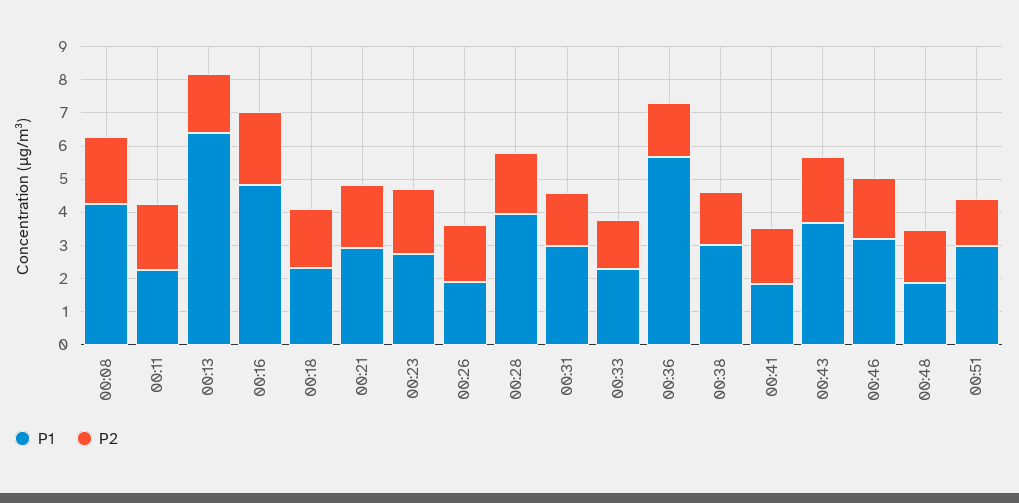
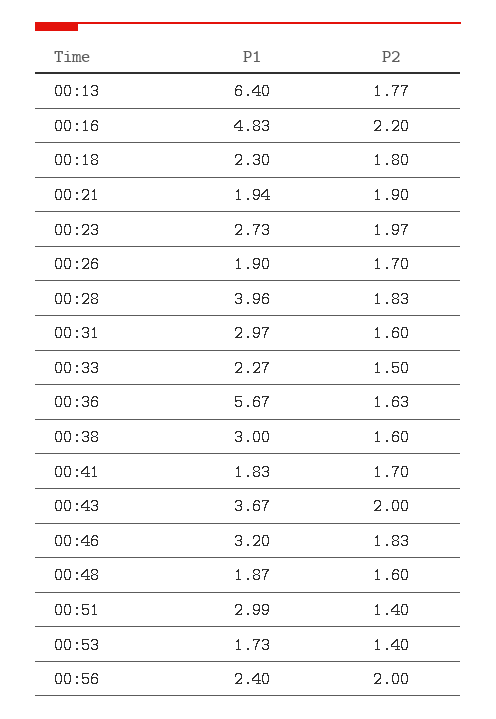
P1, 00:08: 4.25 -> none
P2, 00:08: 2 -> none
P1, 00:11: 2.25 -> none
P2, 00:11: 2 -> none
P1, 00:21: 3 -> 1.94
P1, 00:53: none -> 1.73
P2, 00:53: none -> 1.4
P1, 00:56: none -> 2.4
P2, 00:56: none -> 2

